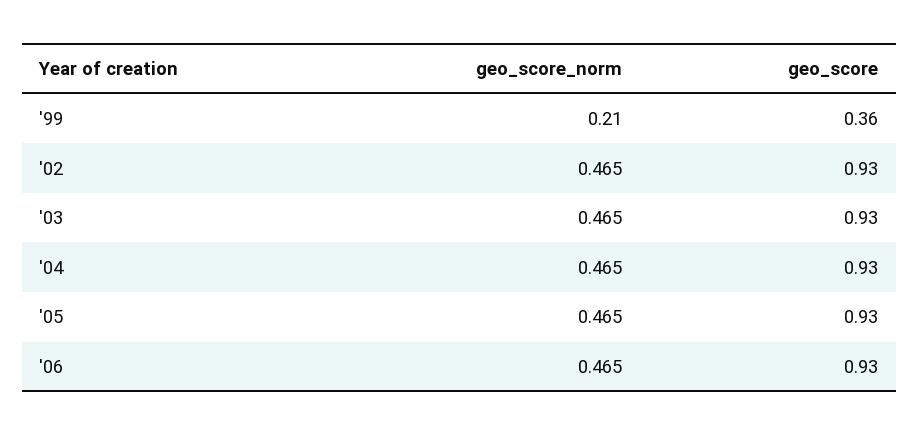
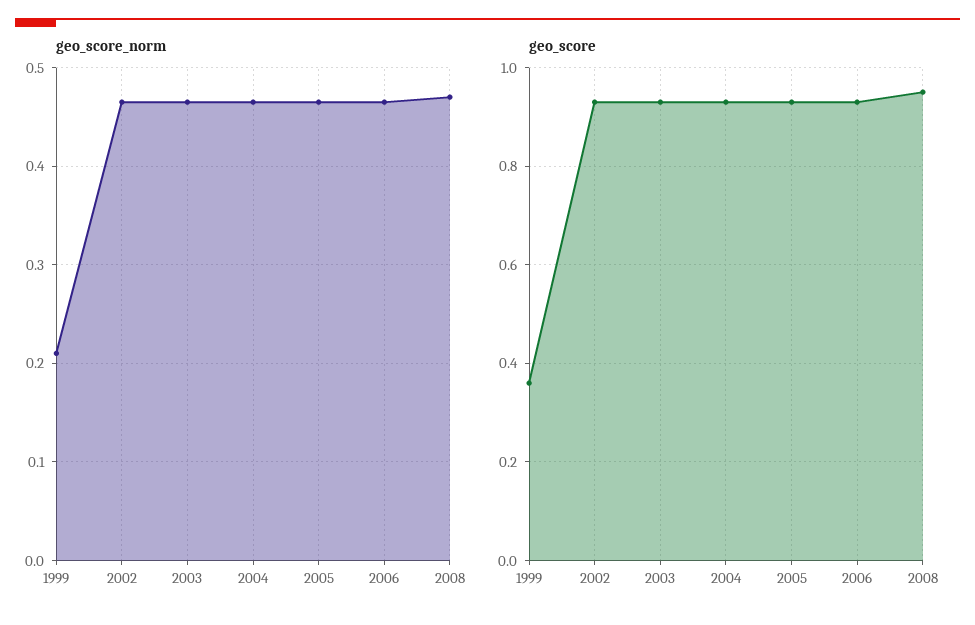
geo_score_norm, 2008: none -> 0.47
geo_score, 2008: none -> 0.95

